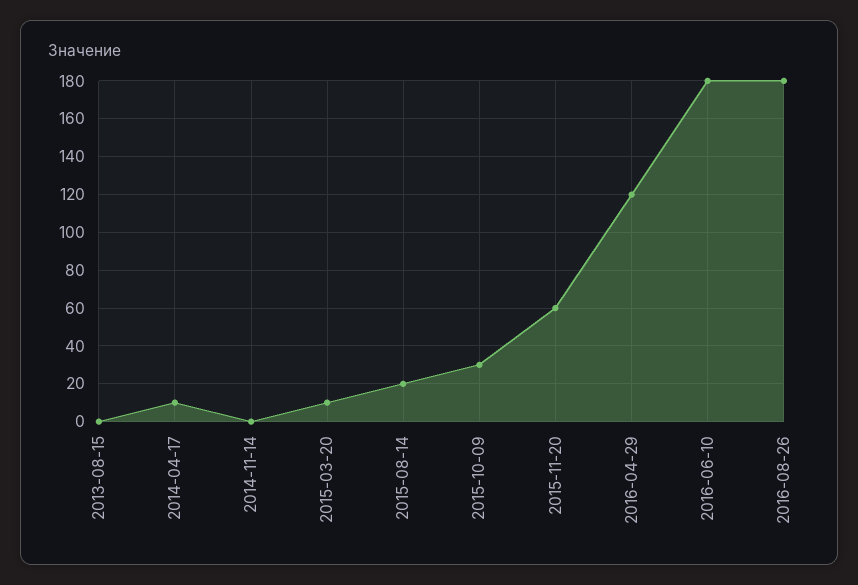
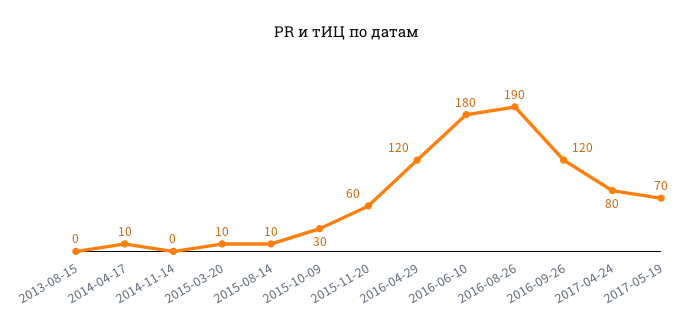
2015-08-14: 20 -> 10
2016-08-26: 180 -> 190
2016-09-26: none -> 120
2017-04-24: none -> 80
2017-05-19: none -> 70

